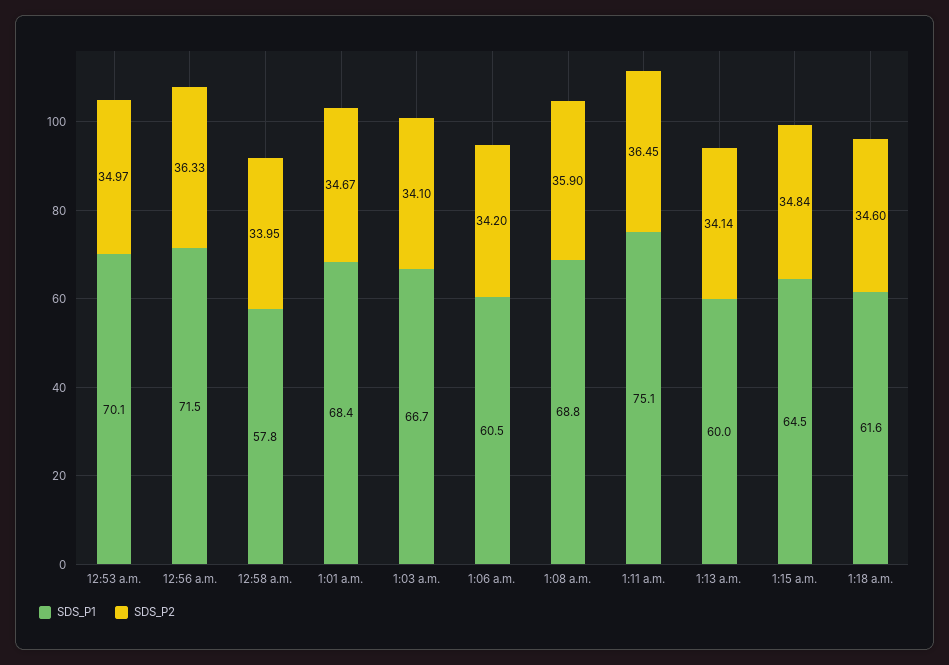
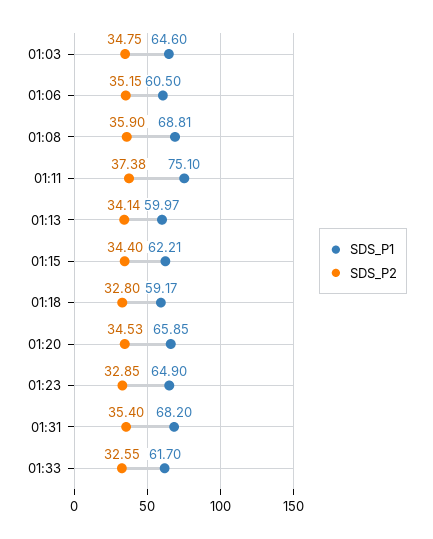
SDS_P1, 12:53 a.m.: 70.1 -> none
SDS_P2, 12:53 a.m.: 34.97 -> none
SDS_P1, 12:56 a.m.: 71.5 -> none
SDS_P2, 12:56 a.m.: 36.33 -> none
SDS_P1, 12:58 a.m.: 57.8 -> none
SDS_P2, 12:58 a.m.: 33.95 -> none
SDS_P1, 1:01 a.m.: 68.4 -> none
SDS_P2, 1:01 a.m.: 34.67 -> none
SDS_P1, 1:03 a.m.: 66.7 -> 64.6
SDS_P2, 1:03 a.m.: 34.1 -> 34.75
SDS_P2, 1:06 a.m.: 34.2 -> 35.15
SDS_P2, 1:11 a.m.: 36.45 -> 37.38
SDS_P1, 1:15 a.m.: 64.5 -> 62.21
SDS_P2, 1:15 a.m.: 34.84 -> 34.4
SDS_P1, 1:18 a.m.: 61.6 -> 59.17
SDS_P2, 1:18 a.m.: 34.6 -> 32.8
SDS_P1, 01:20: none -> 65.85
SDS_P2, 01:20: none -> 34.53
SDS_P1, 01:23: none -> 64.9
SDS_P2, 01:23: none -> 32.85
SDS_P1, 01:31: none -> 68.2
SDS_P2, 01:31: none -> 35.4
SDS_P1, 01:33: none -> 61.7
SDS_P2, 01:33: none -> 32.55

